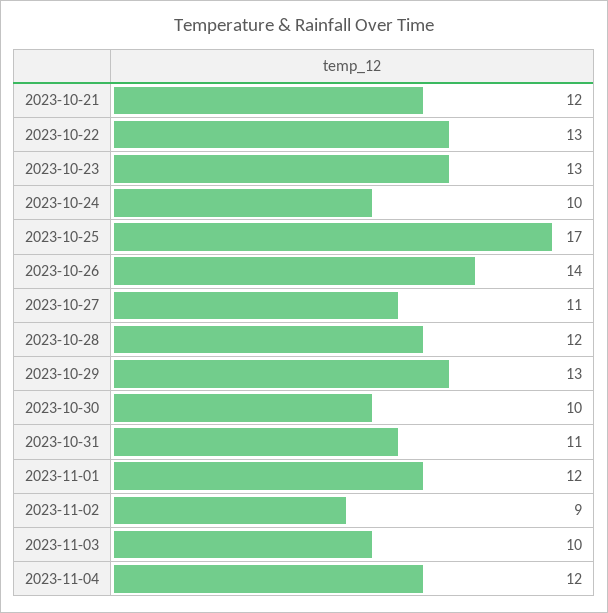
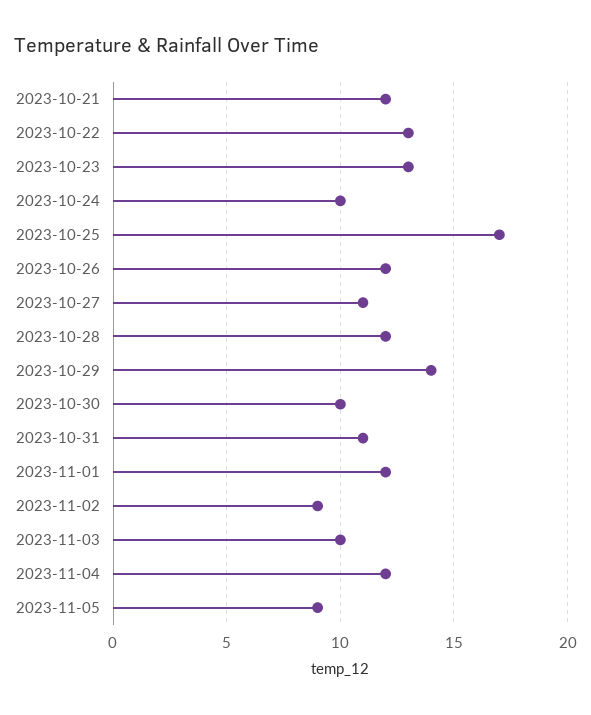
2023-10-26: 14 -> 12
2023-10-29: 13 -> 14
2023-11-05: none -> 9

